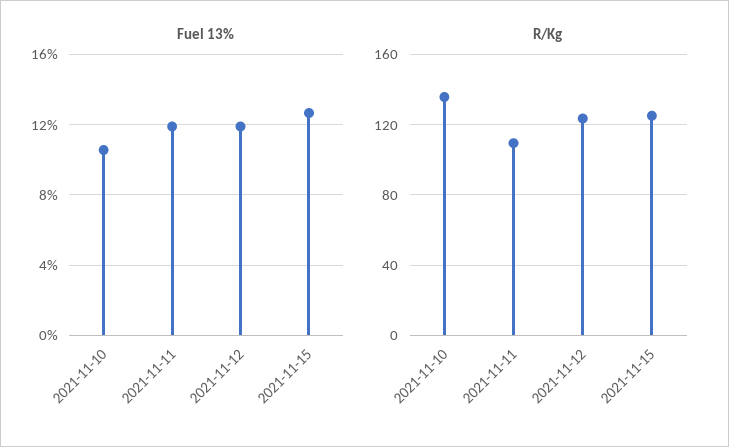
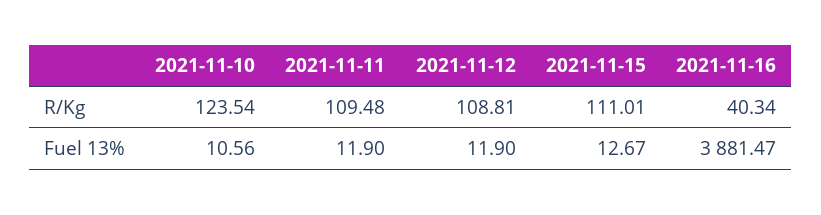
R/Kg, 2021-11-10: 135 -> 123.54
R/Kg, 2021-11-12: 125 -> 108.81
R/Kg, 2021-11-15: 125 -> 111.01
R/Kg, 2021-11-16: none -> 40.34
Fuel 13%, 2021-11-16: none -> 3881.47

